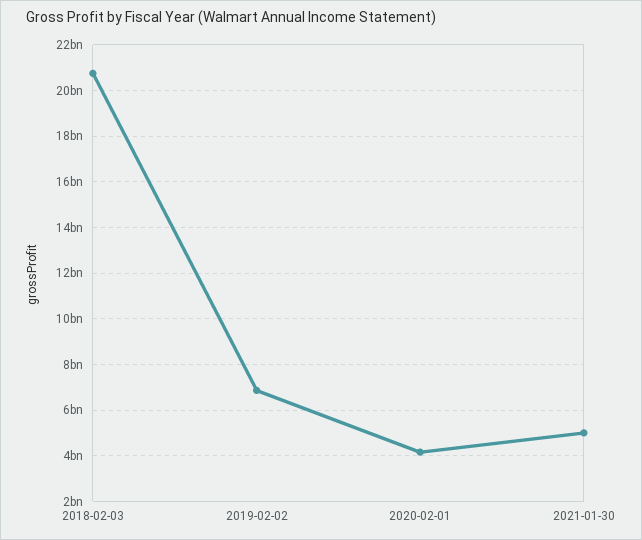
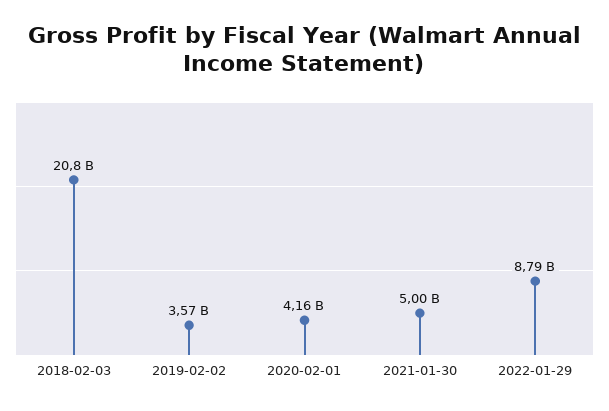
2019-02-02: 7000000000 -> 3570000000
2022-01-29: none -> 8790000000

